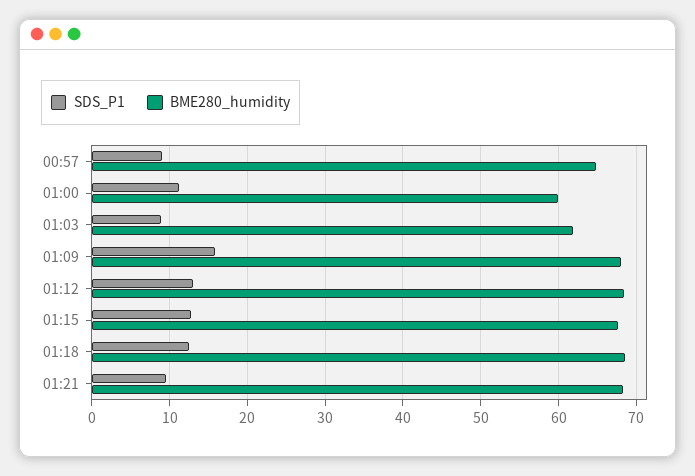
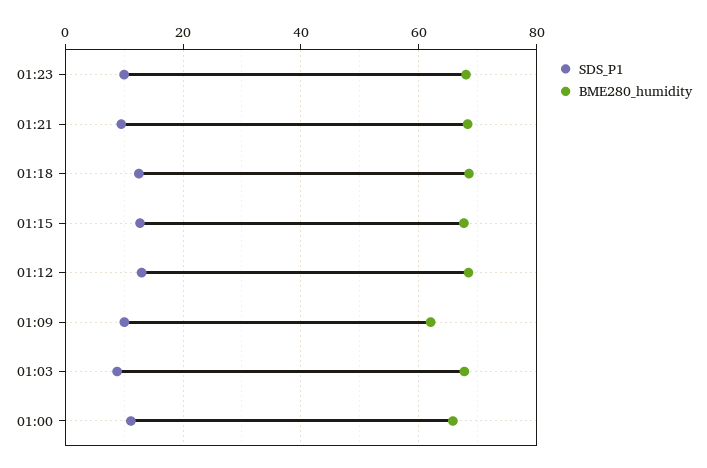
SDS_P1, 00:57: 9 -> none
BME280_humidity, 00:57: 65 -> none
BME280_humidity, 01:00: 60 -> 66
BME280_humidity, 01:03: 62 -> 68
SDS_P1, 01:09: 16 -> 10
BME280_humidity, 01:09: 68 -> 62
SDS_P1, 01:23: none -> 10
BME280_humidity, 01:23: none -> 68

